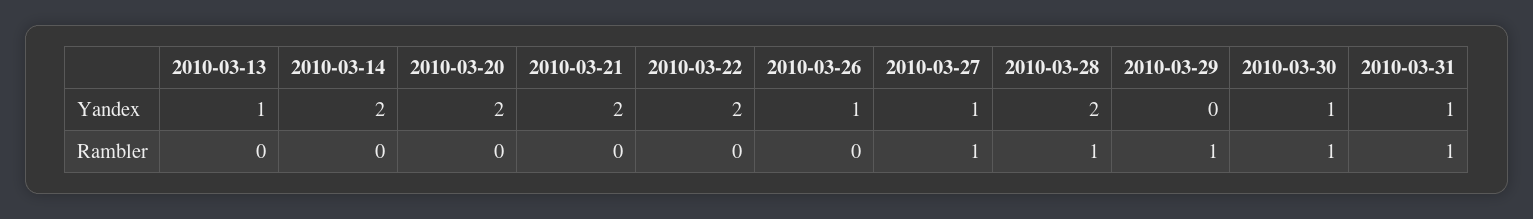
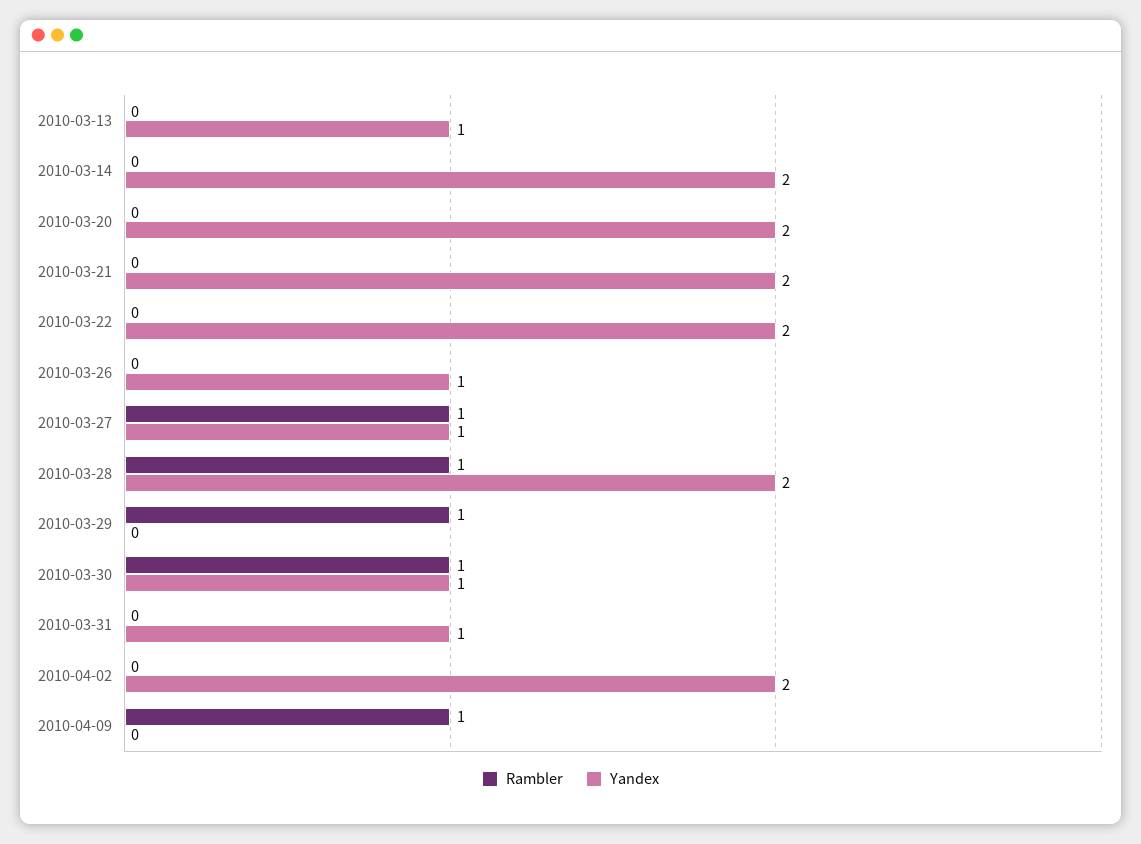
Rambler, 2010-03-31: 1 -> 0
Rambler, 2010-04-02: none -> 0
Yandex, 2010-04-02: none -> 2
Rambler, 2010-04-09: none -> 1
Yandex, 2010-04-09: none -> 0

